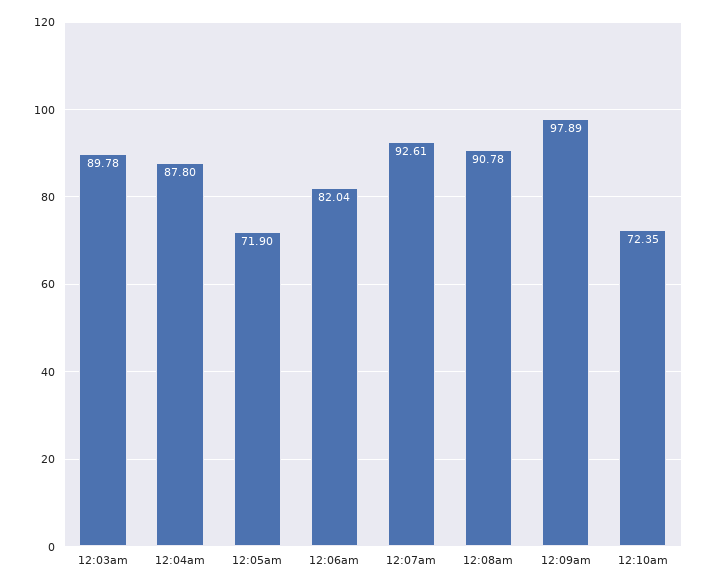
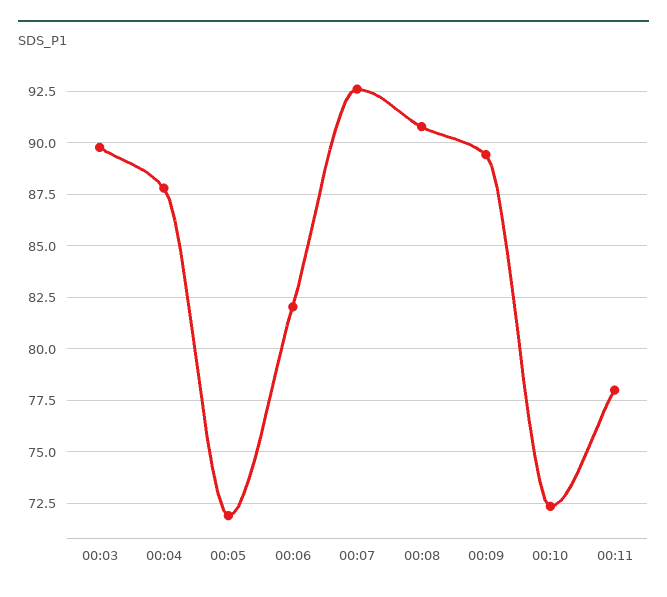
12:09am: 97.89 -> 89.5
00:11: none -> 78

